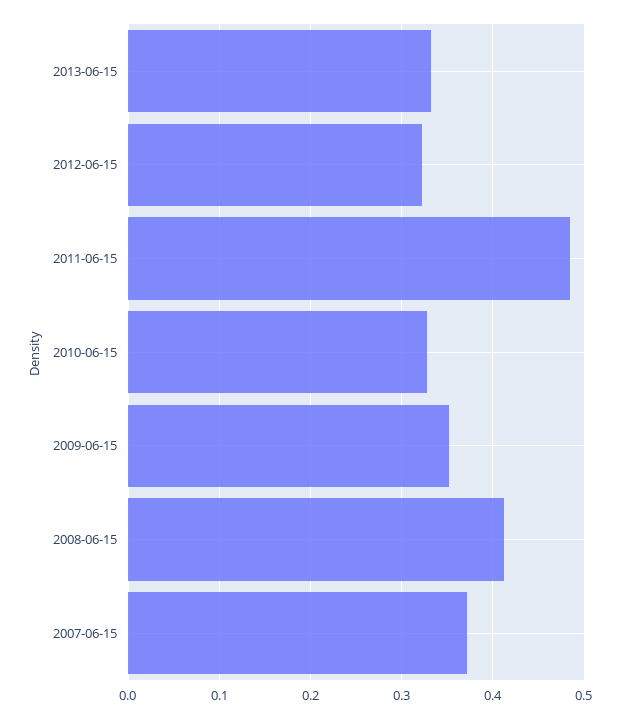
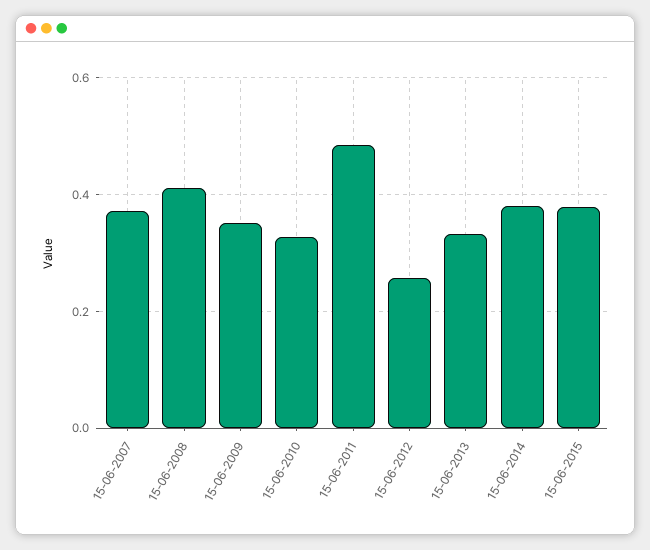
2012-06-15: 0.32 -> 0.26
15-06-2014: none -> 0.38
15-06-2015: none -> 0.38

